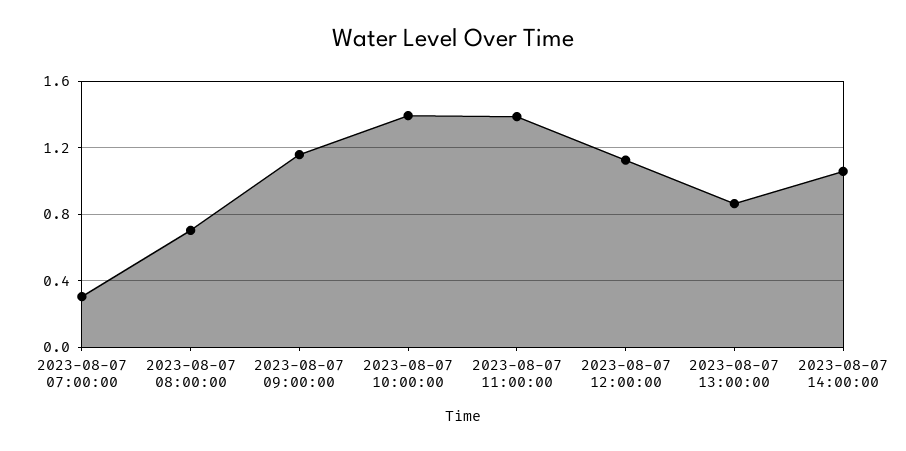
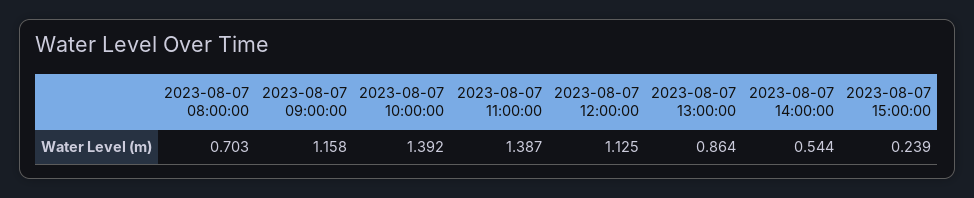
2023-08-07 07:00:00: 0.3 -> none
2023-08-07 14:00:00: 1.05 -> 0.544
2023-08-07 15:00:00: none -> 0.239

